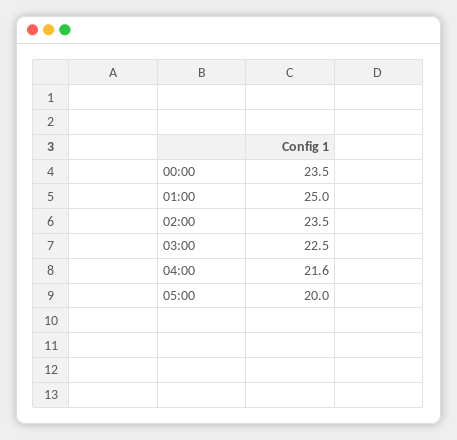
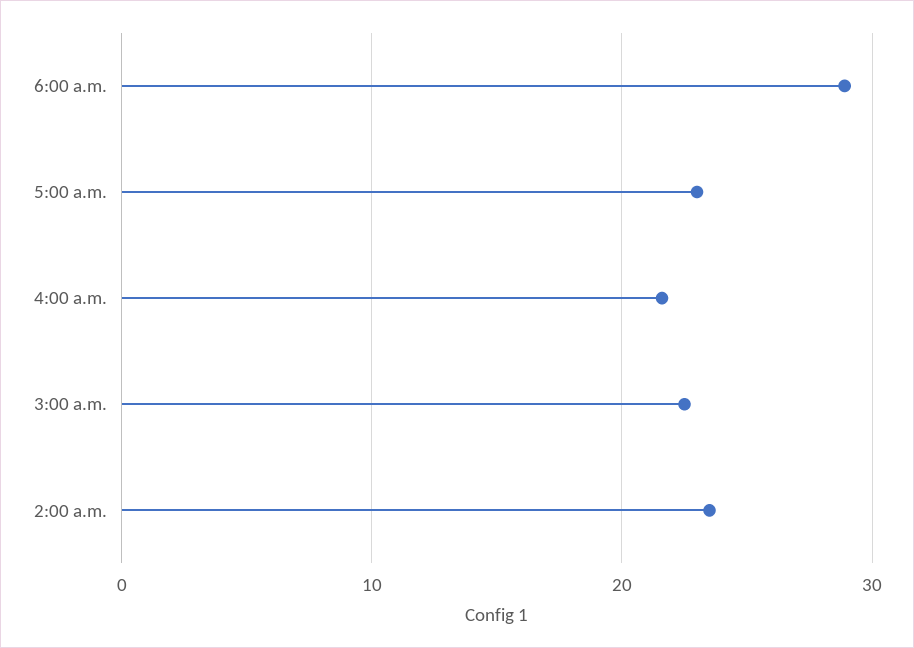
00:00: 23.5 -> none
01:00: 25 -> none
05:00: 20 -> 23
6:00 a.m.: none -> 29

